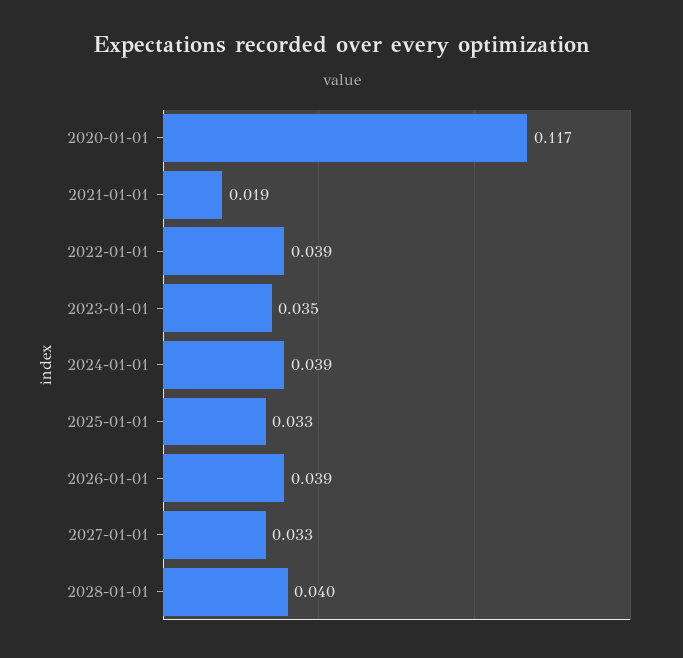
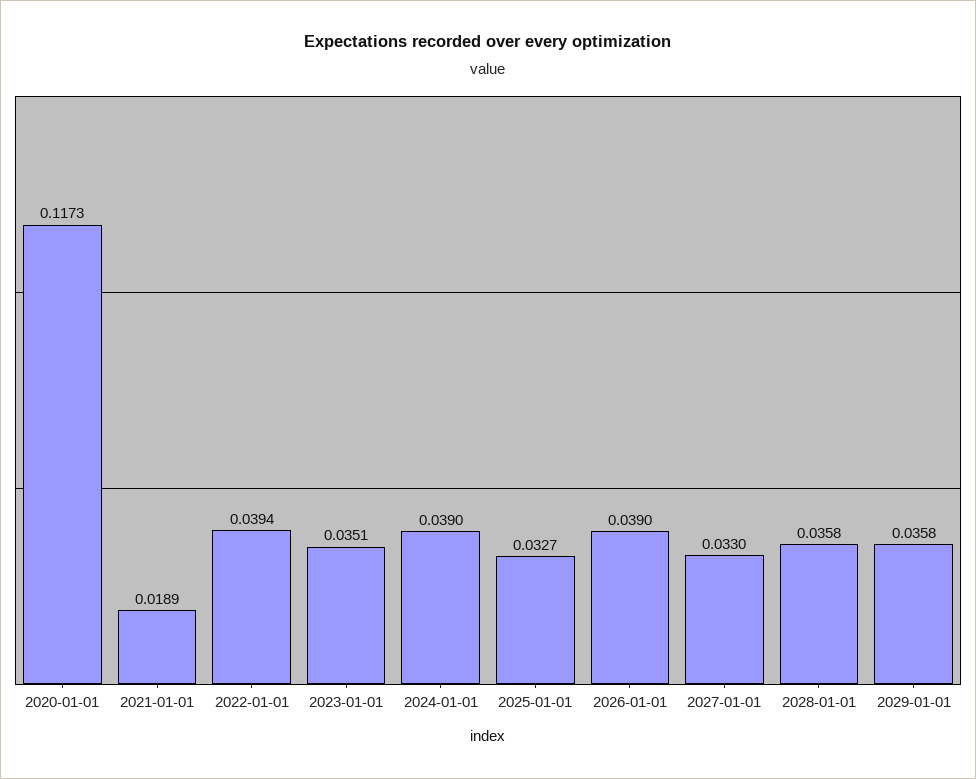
2028-01-01: 0.04 -> 0.0358
2029-01-01: none -> 0.0358

